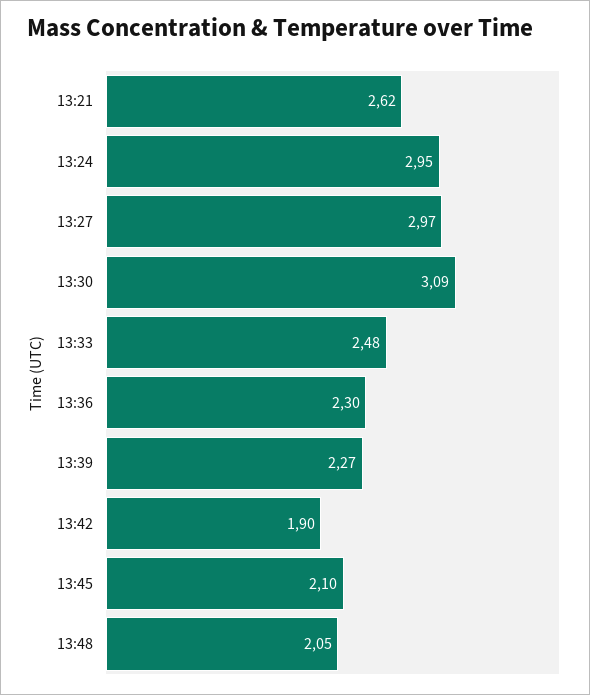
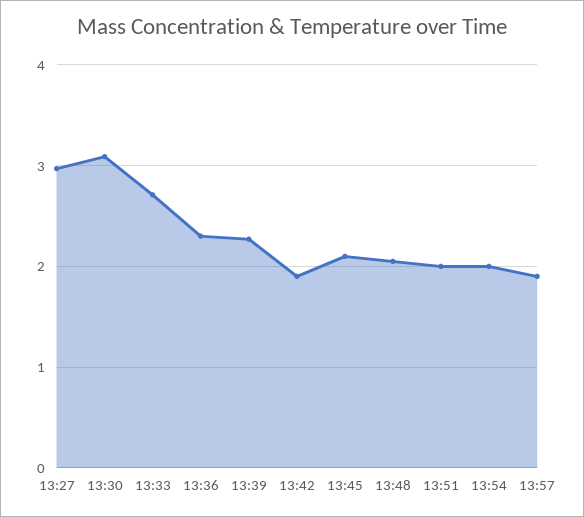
13:21: 2.62 -> none
13:24: 2.95 -> none
13:33: 2.48 -> 2.7
13:51: none -> 2
13:54: none -> 2
13:57: none -> 1.9

